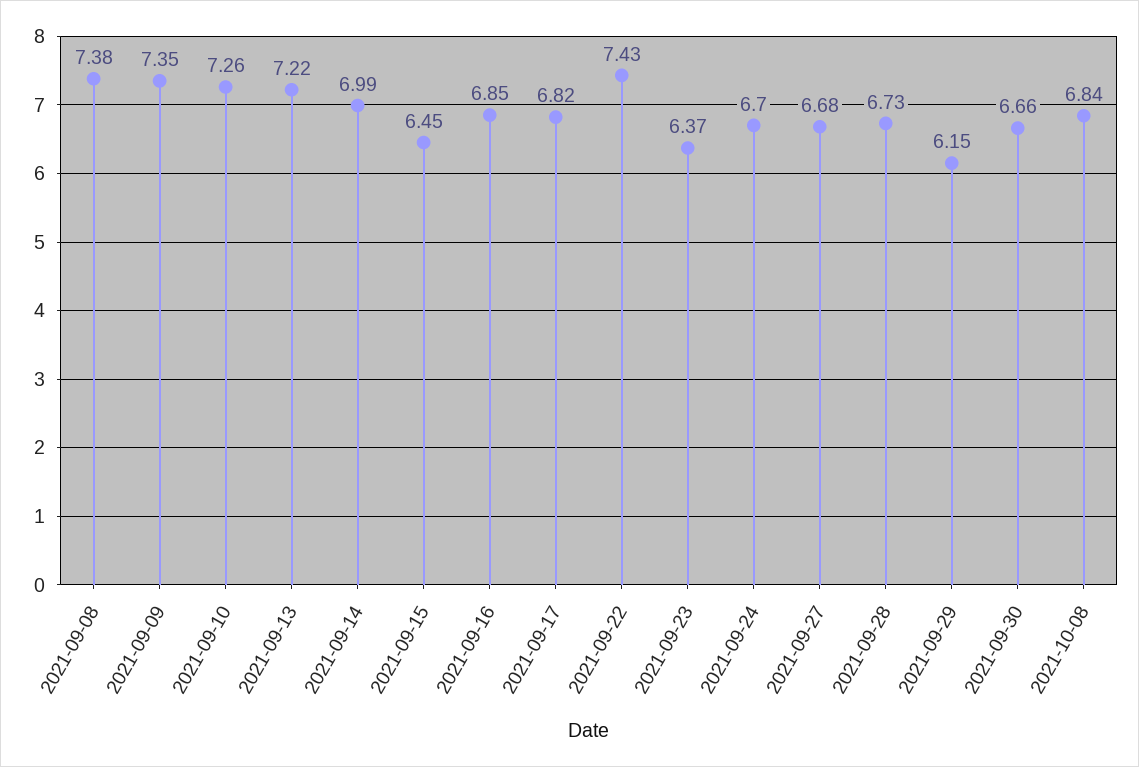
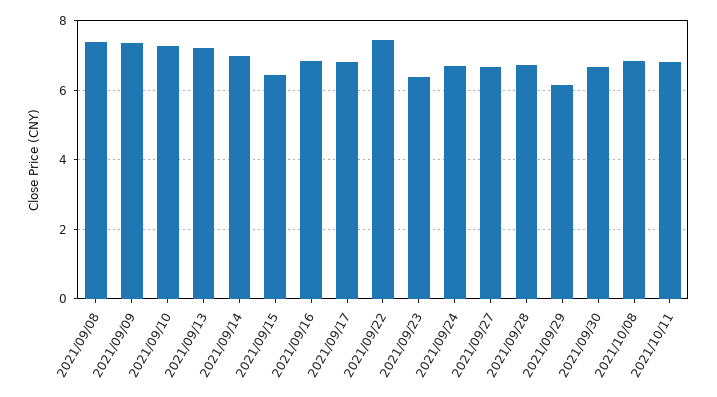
2021/10/11: none -> 6.8

